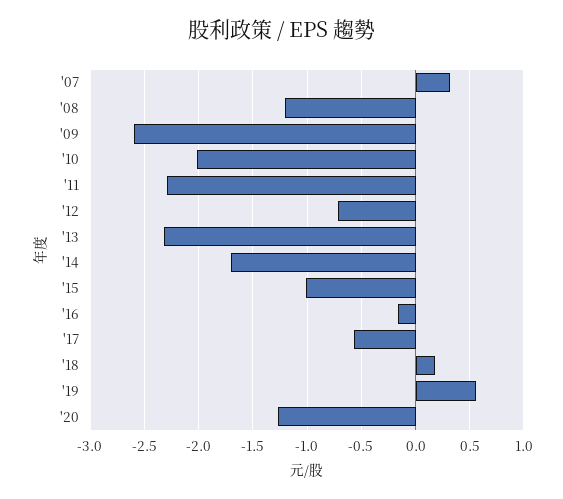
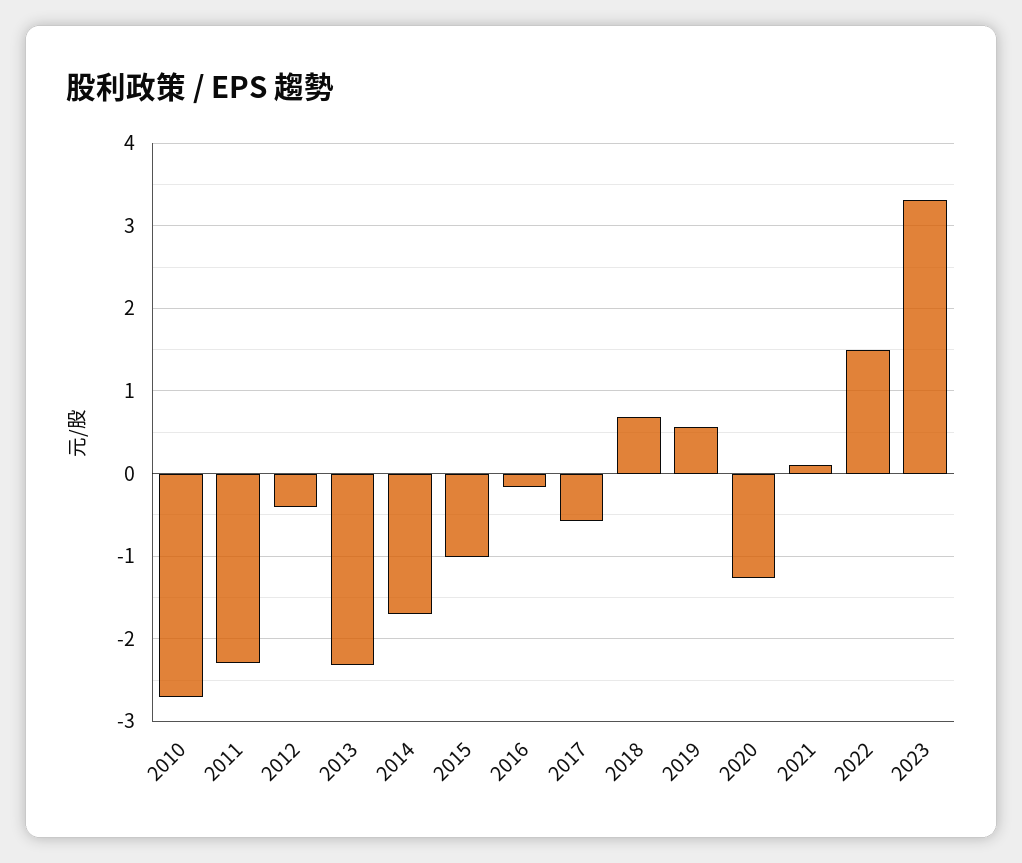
'07: 0.3 -> none
'08: -1.2 -> none
'09: -2.6 -> none
'10: -2 -> -2.7
'12: -0.7 -> -0.4
'18: 0.2 -> 0.7
2021: none -> 0.1
2022: none -> 1.5
2023: none -> 3.3

